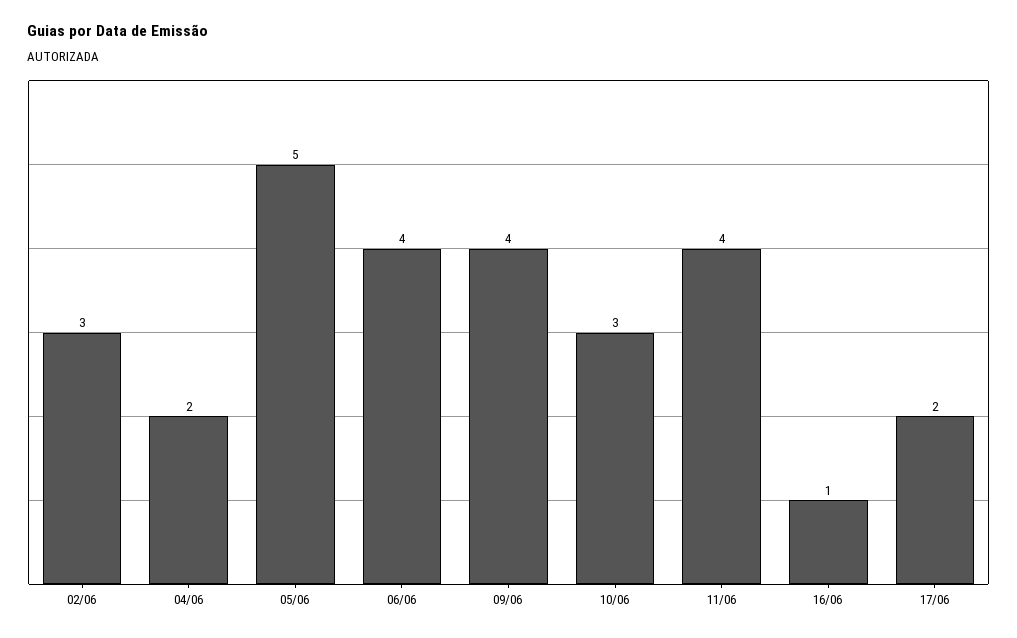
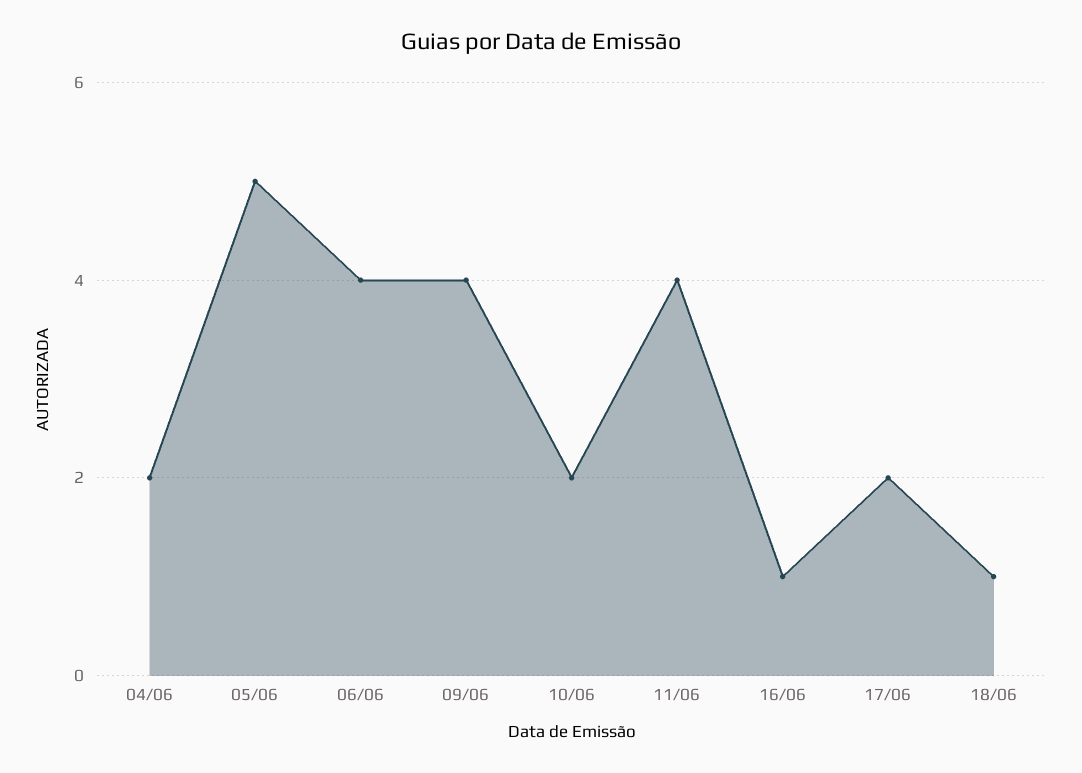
02/06: 3 -> none
10/06: 3 -> 2
18/06: none -> 1

